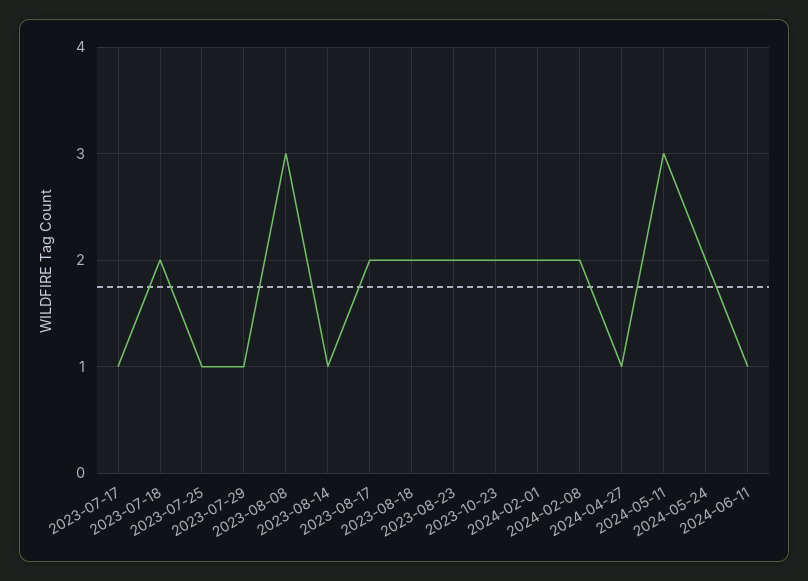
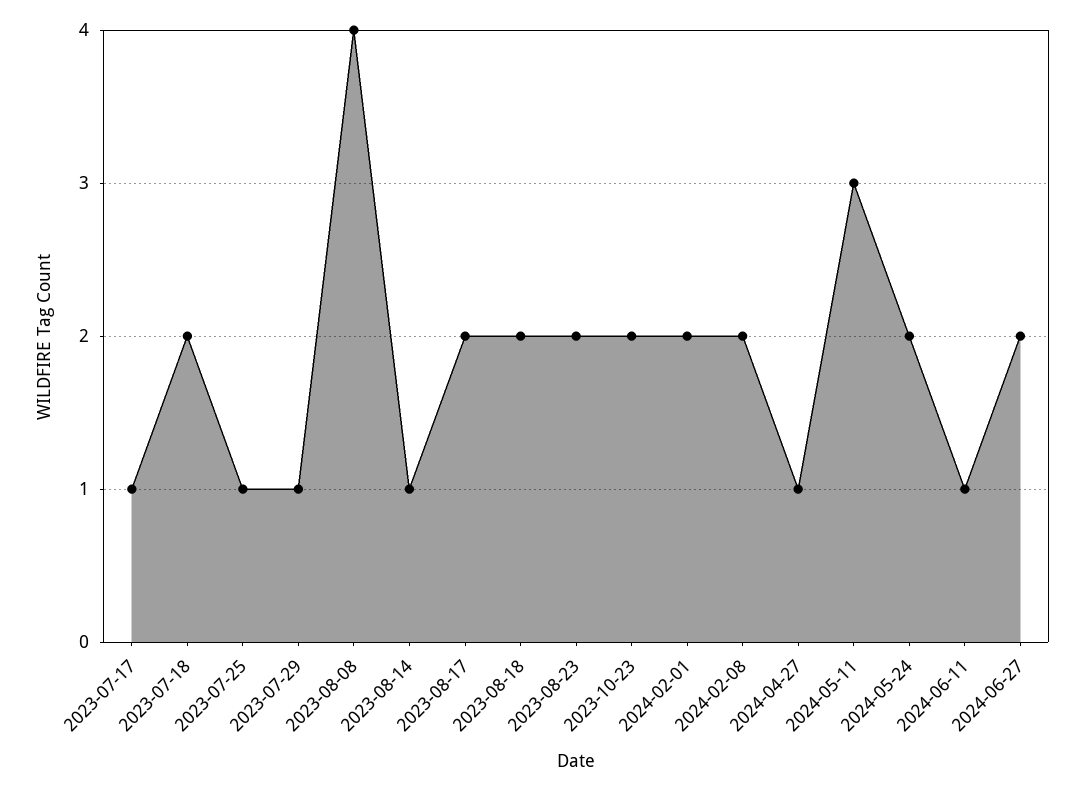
2023-08-08: 3 -> 4
2024-06-27: none -> 2

